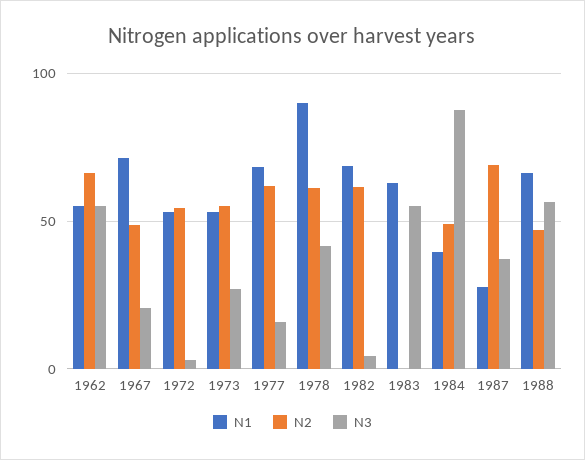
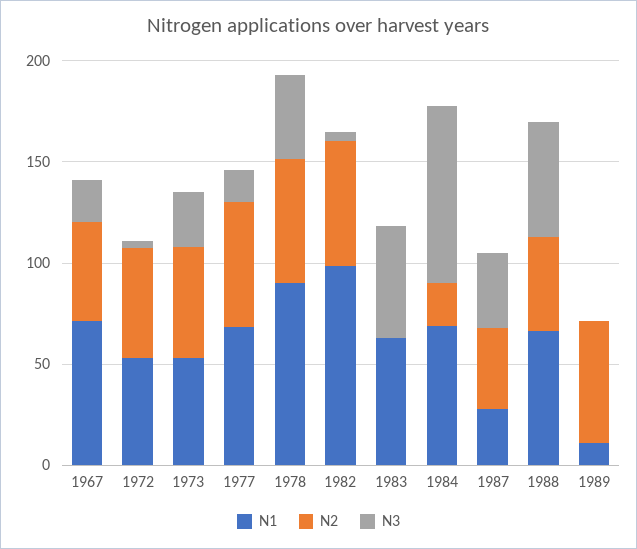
N1, 1962: 55 -> none
N2, 1962: 65 -> none
N3, 1962: 55 -> none
N1, 1982: 70 -> 100
N1, 1984: 40 -> 70
N2, 1984: 50 -> 20
N2, 1987: 70 -> 40
N1, 1989: none -> 10
N2, 1989: none -> 60
N3, 1989: none -> 0

